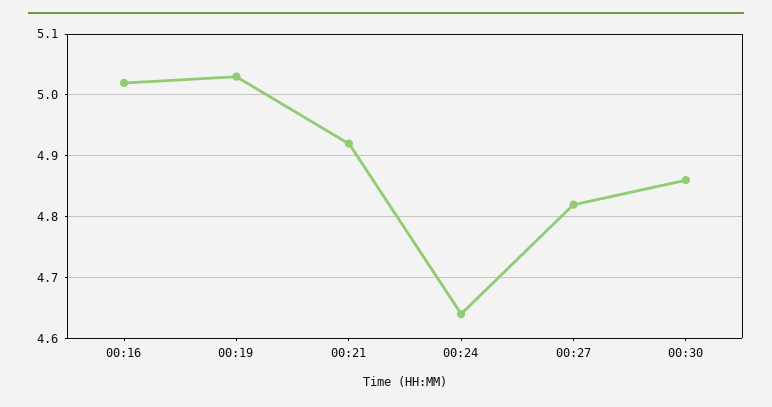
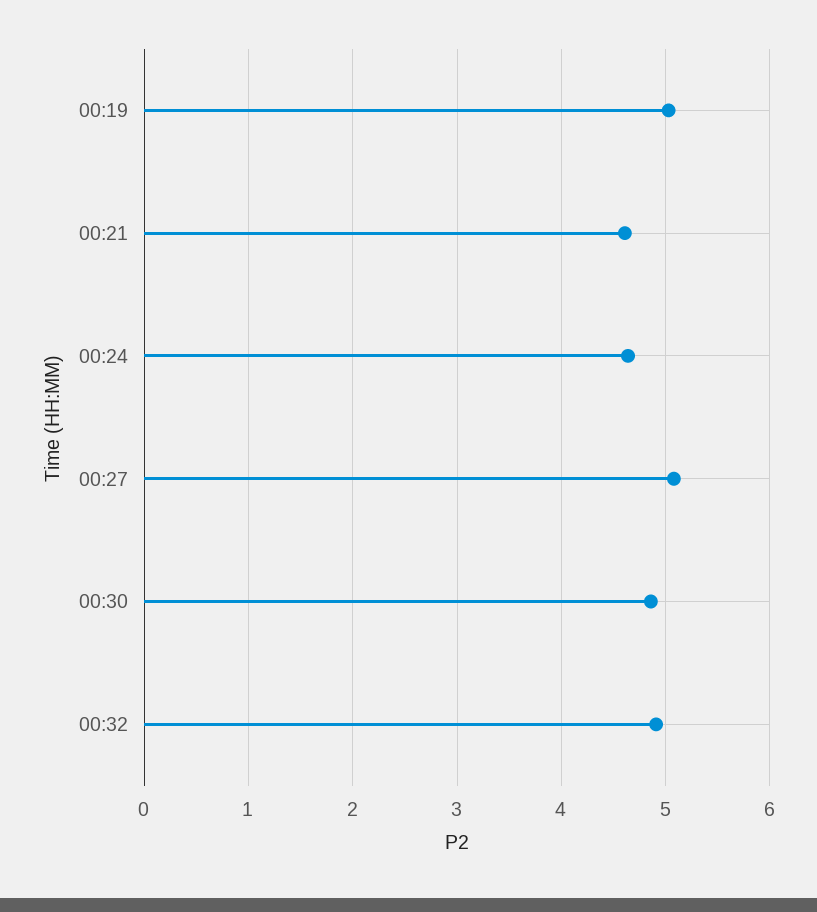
00:16: 5.02 -> none
00:21: 4.92 -> 4.6
00:27: 4.82 -> 5.1
00:32: none -> 4.9

